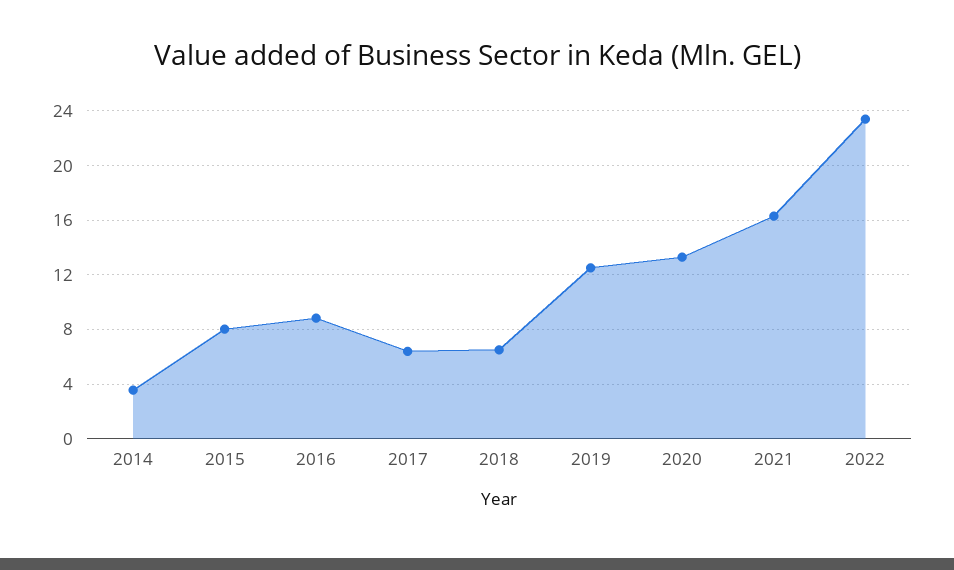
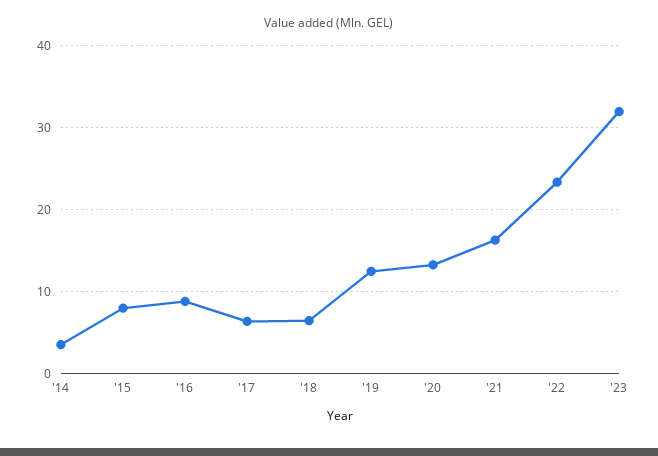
'23: none -> 32

